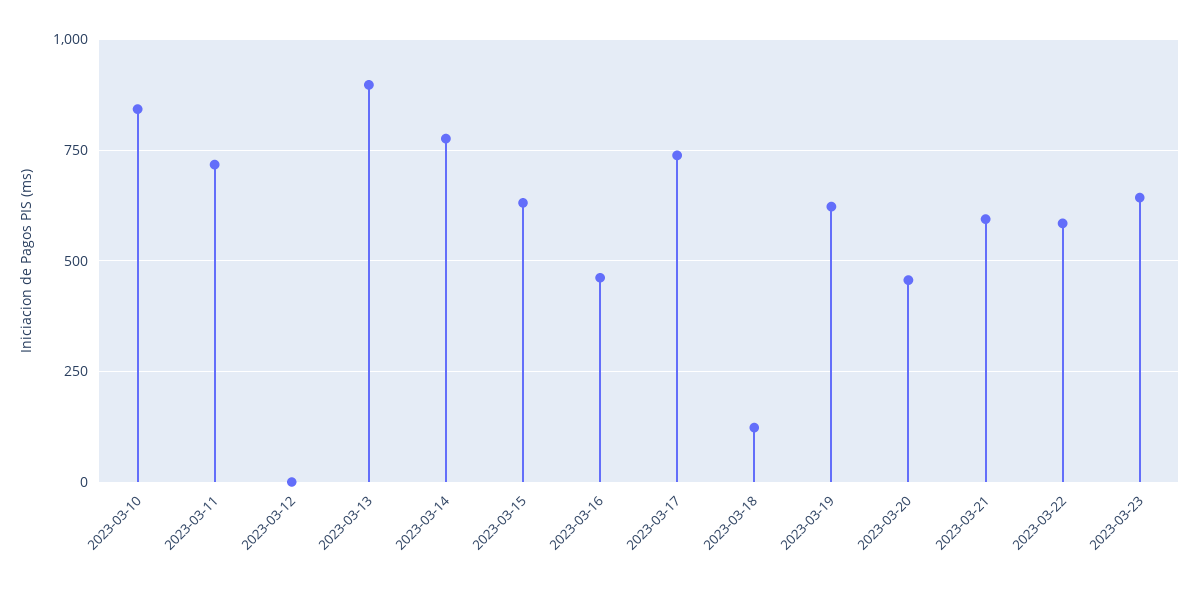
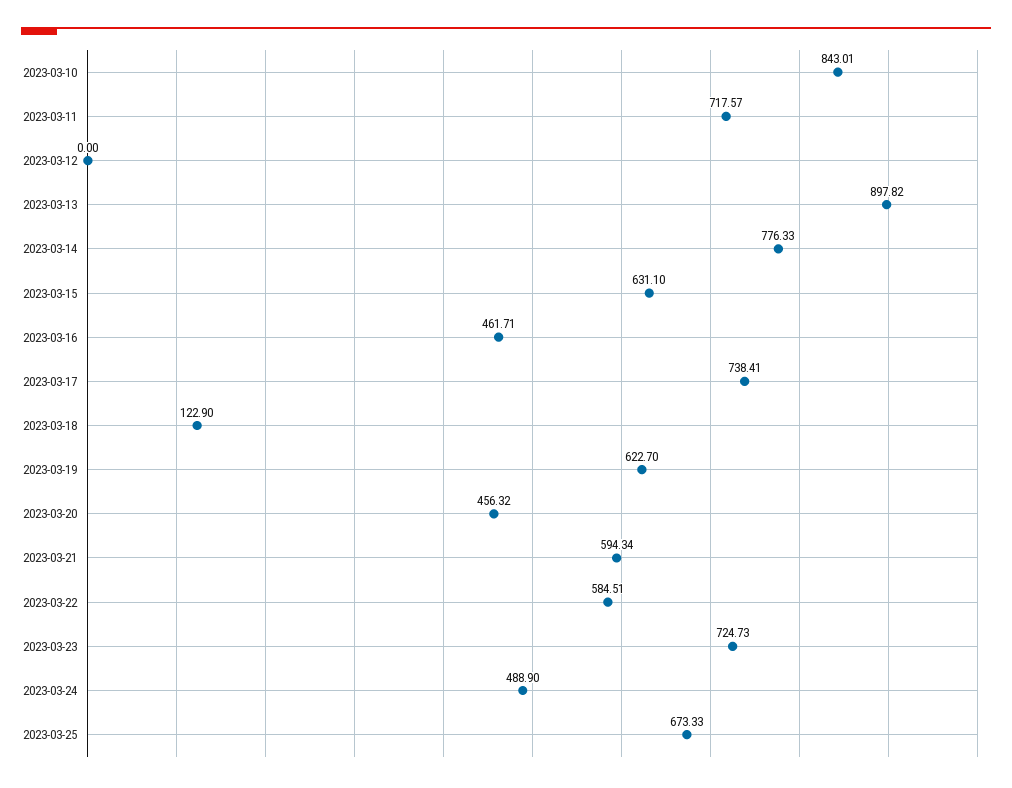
2023-03-23: 650 -> 724.73
2023-03-24: none -> 488.9
2023-03-25: none -> 673.33

